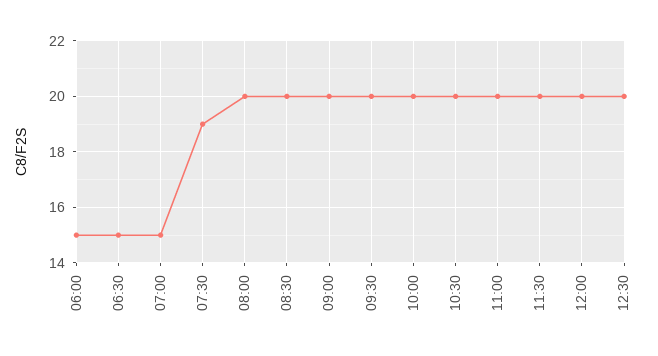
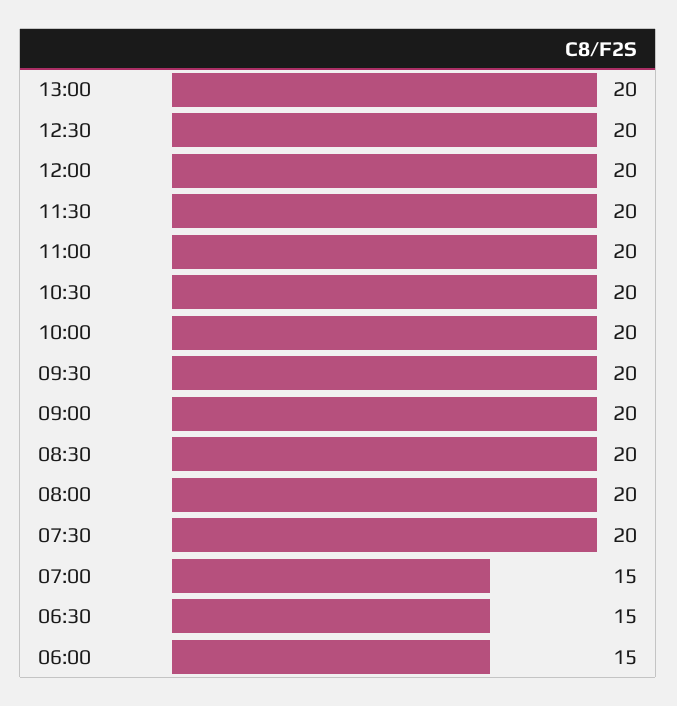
07:30: 19 -> 20
13:00: none -> 20

